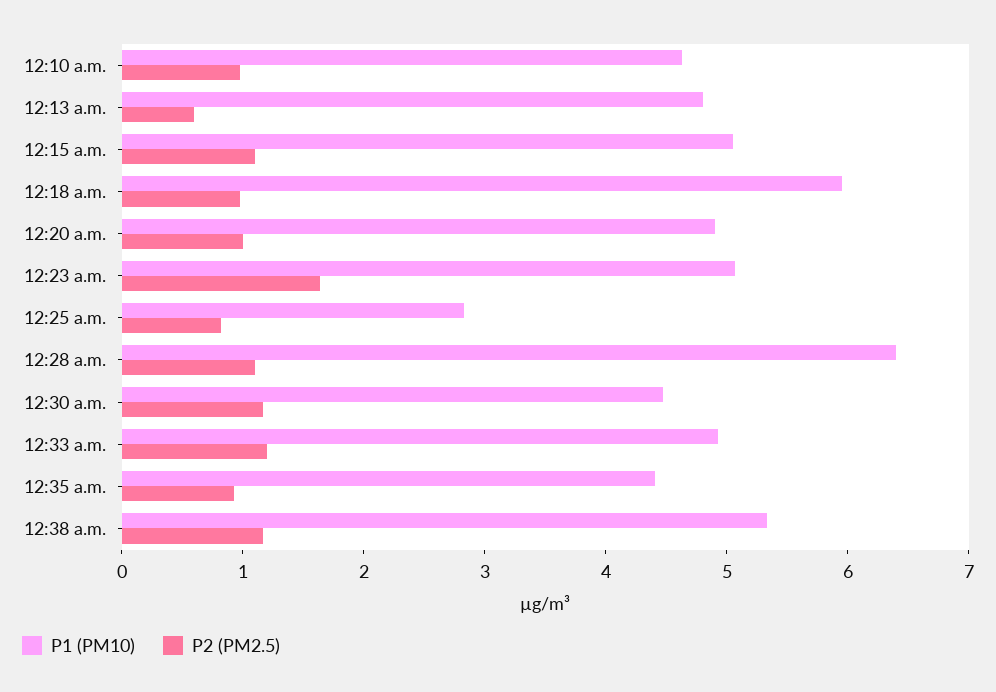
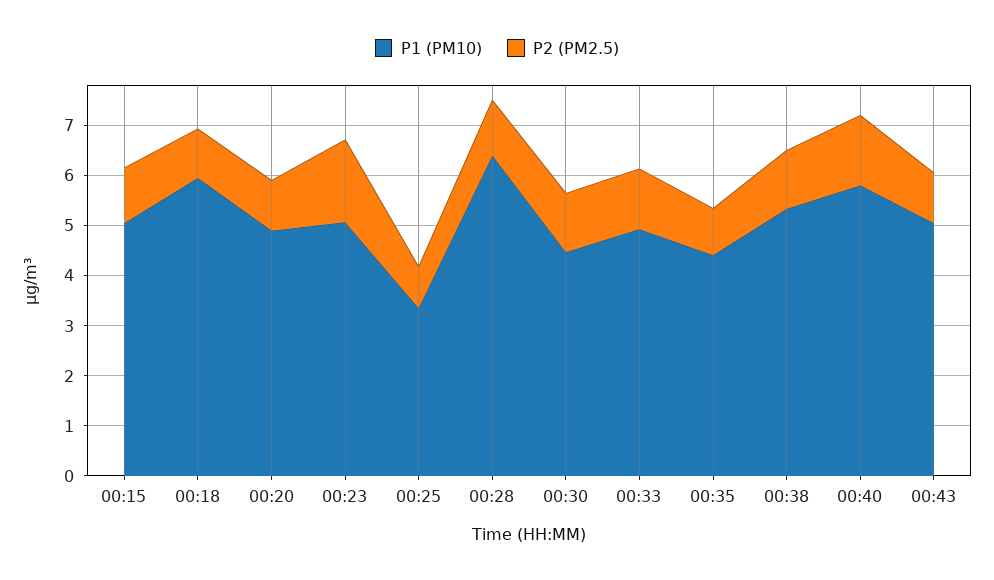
P1 (PM10), 12:10 a.m.: 4.6 -> none
P2 (PM2.5), 12:10 a.m.: 1 -> none
P1 (PM10), 12:13 a.m.: 4.8 -> none
P2 (PM2.5), 12:13 a.m.: 0.6 -> none
P1 (PM10), 12:25 a.m.: 2.8 -> 3.4
P1 (PM10), 00:40: none -> 5.8
P2 (PM2.5), 00:40: none -> 1.4
P1 (PM10), 00:43: none -> 5
P2 (PM2.5), 00:43: none -> 1

